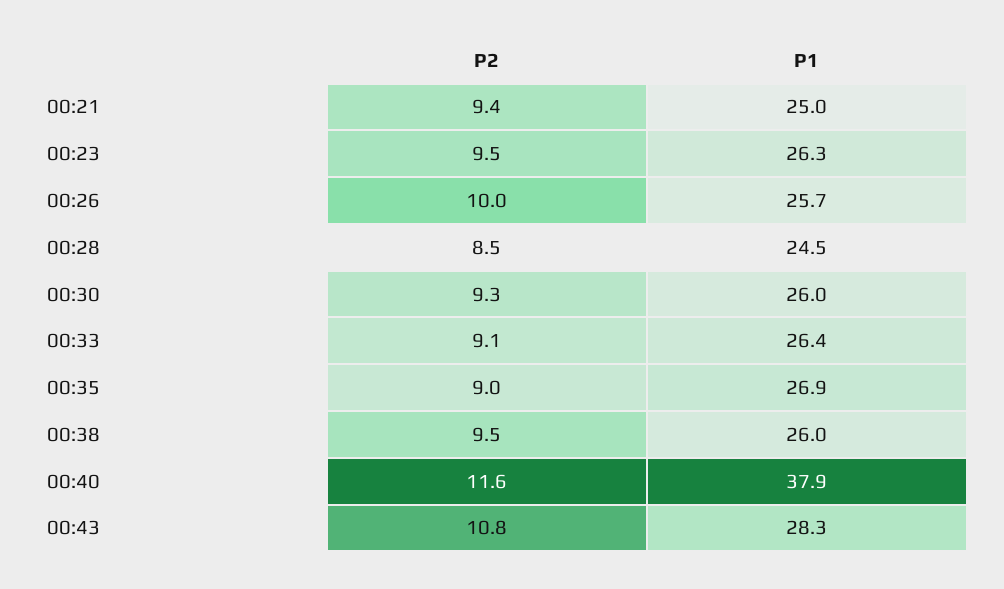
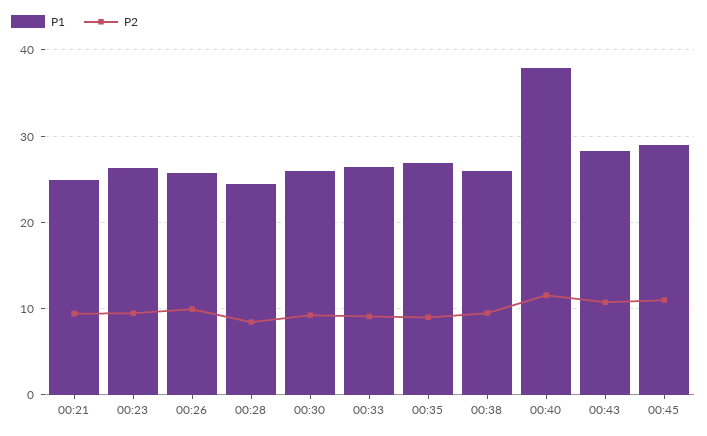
P1, 00:45: none -> 29
P2, 00:45: none -> 11

